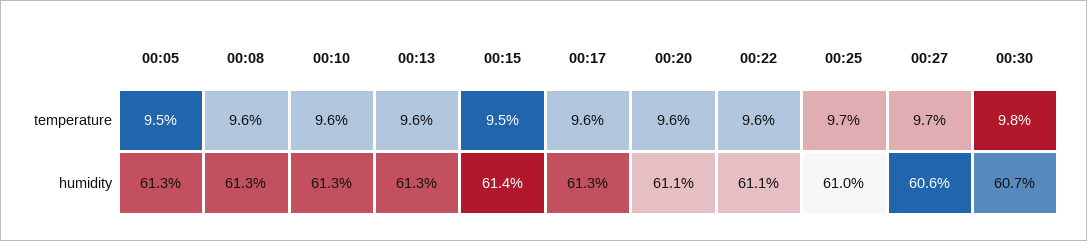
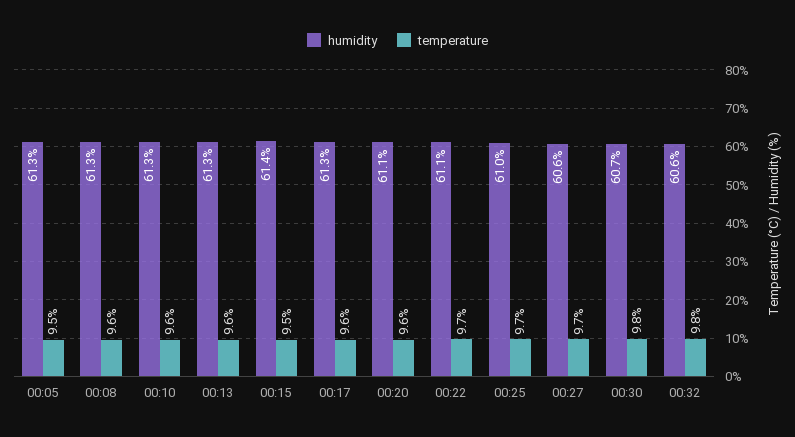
temperature, 00:22: 9.6 -> 9.7
humidity, 00:32: none -> 60.6
temperature, 00:32: none -> 9.8

